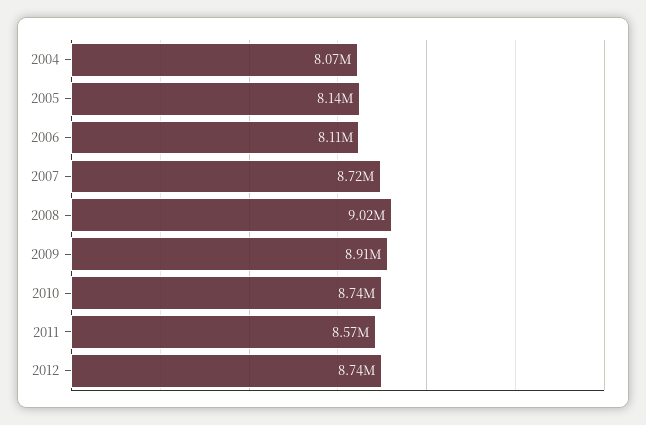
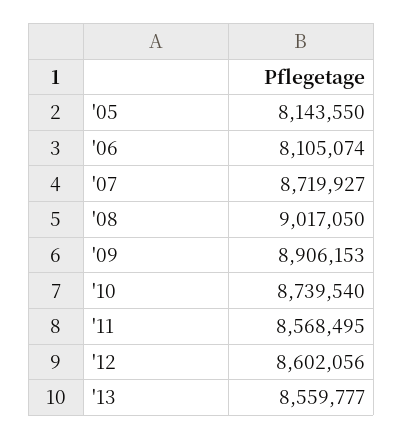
2004: 8070000 -> none
2012: 8740000 -> 8602056
'13: none -> 8559777

